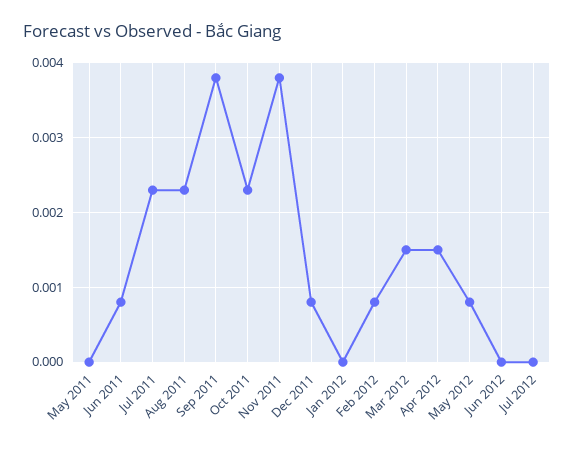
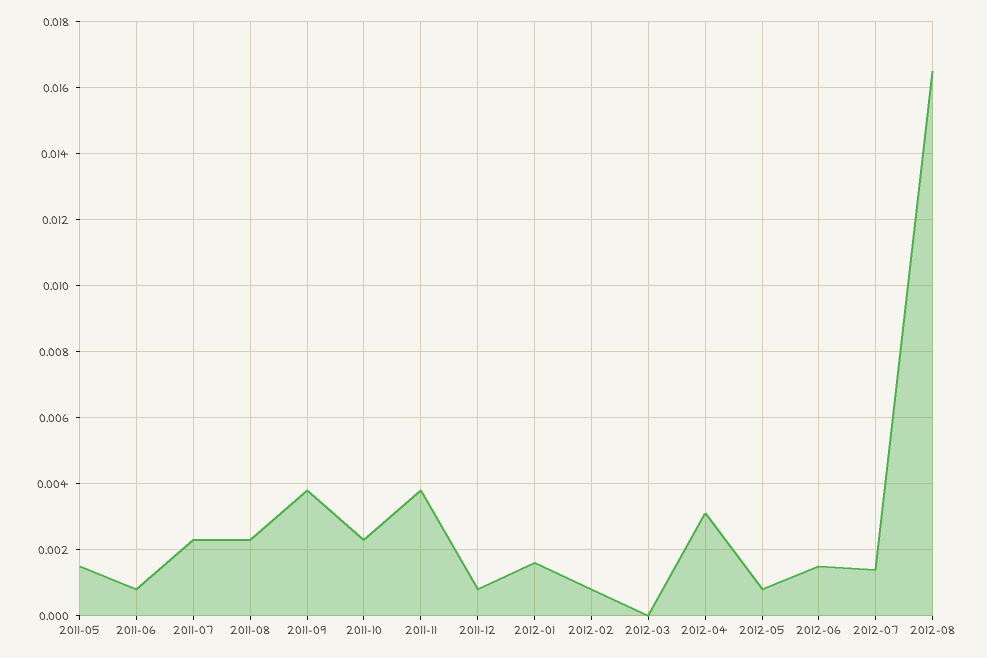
May 2011: 0 -> 0.0015
Jan 2012: 0 -> 0.0015
Mar 2012: 0.0015 -> 0
Apr 2012: 0.0015 -> 0.003
Jun 2012: 0 -> 0.0015
Jul 2012: 0 -> 0.0015
2012-08: none -> 0.0165

